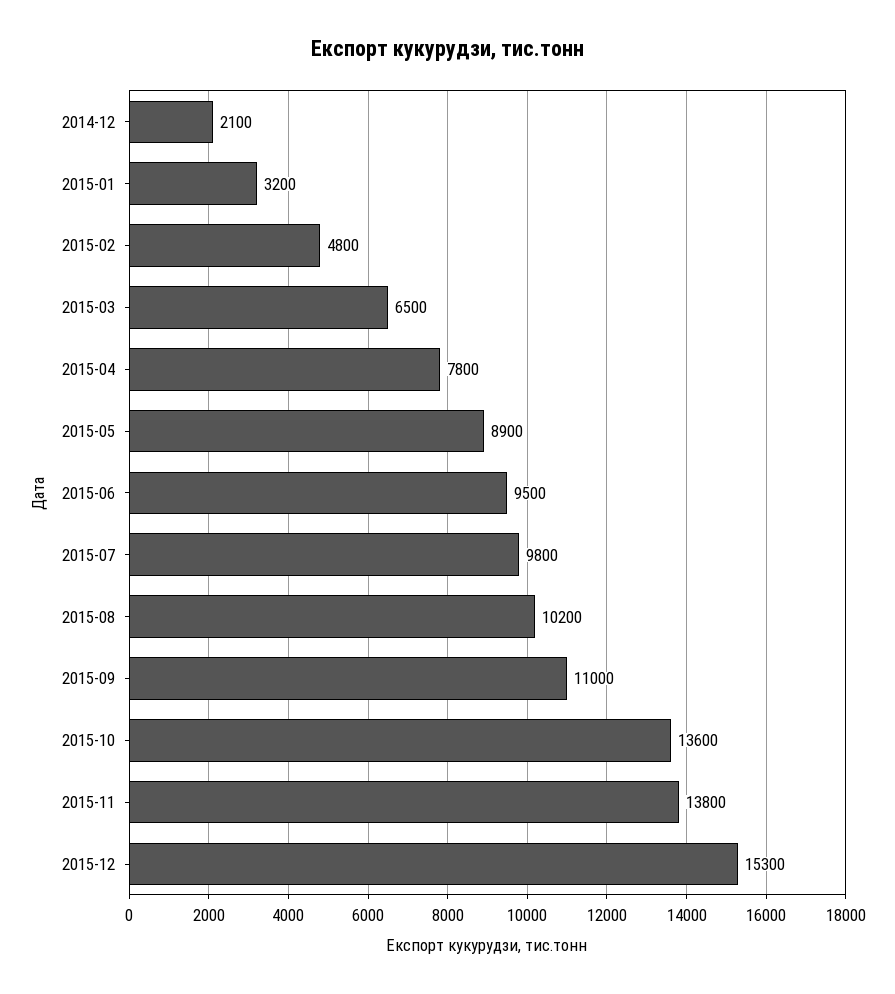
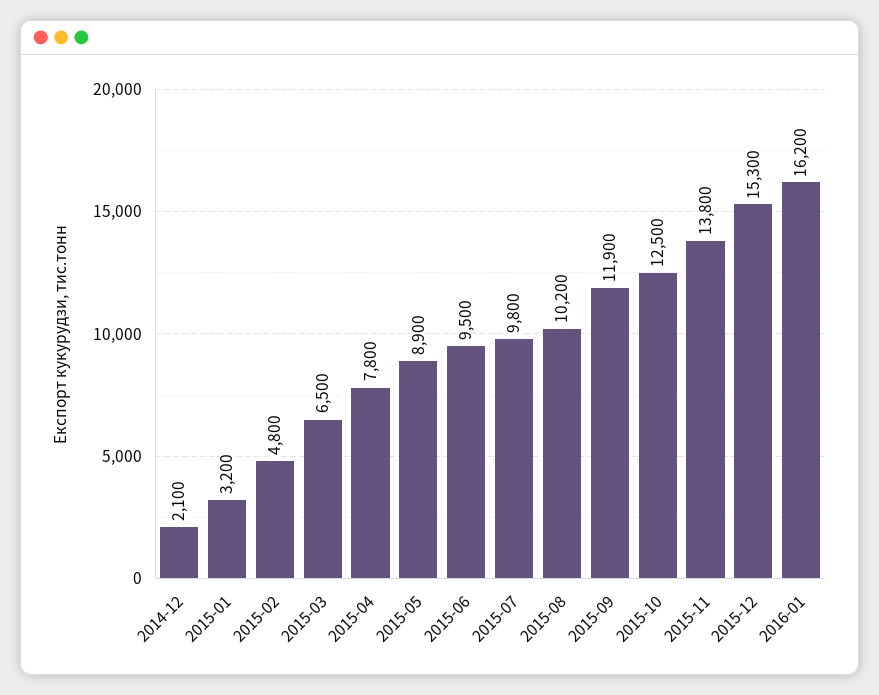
2015-09: 11000 -> 11900
2015-10: 13600 -> 12500
2016-01: none -> 16200

